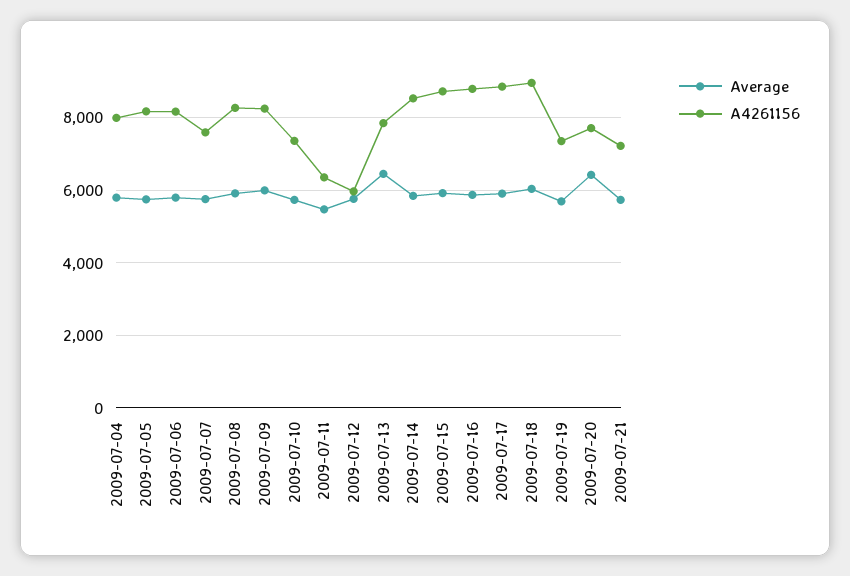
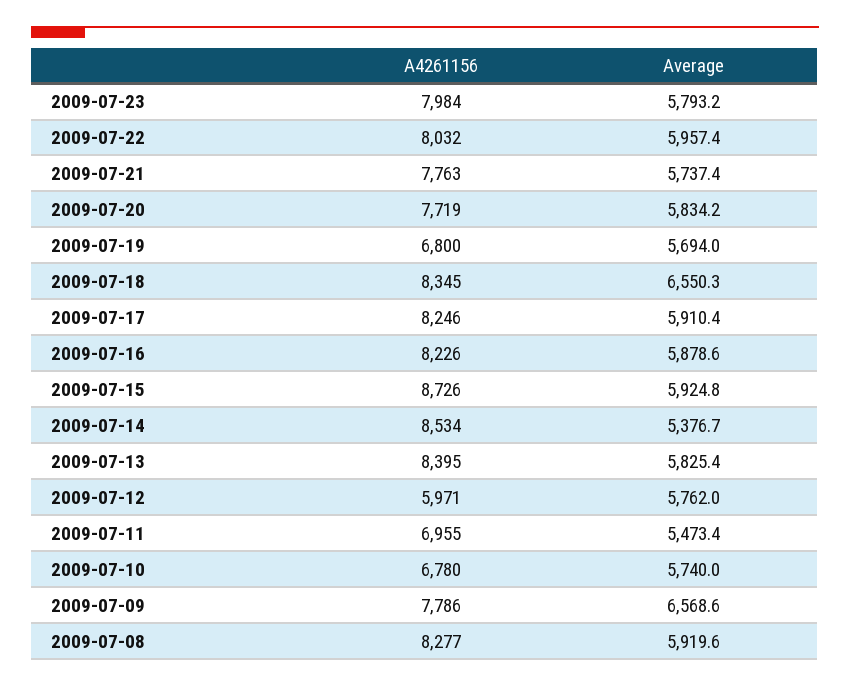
Average, 2009-07-04: 5800 -> none
A4261156, 2009-07-04: 8000 -> none
Average, 2009-07-05: 5800 -> none
A4261156, 2009-07-05: 8200 -> none
Average, 2009-07-06: 5800 -> none
A4261156, 2009-07-06: 8200 -> none
Average, 2009-07-07: 5800 -> none
A4261156, 2009-07-07: 7600 -> none
Average, 2009-07-09: 6000 -> 6568.6
A4261156, 2009-07-09: 8200 -> 7786
A4261156, 2009-07-10: 7400 -> 6780
A4261156, 2009-07-11: 6400 -> 6955
Average, 2009-07-13: 6400 -> 5825.4
A4261156, 2009-07-13: 7800 -> 8395
Average, 2009-07-14: 5800 -> 5376.7
A4261156, 2009-07-16: 8800 -> 8226
A4261156, 2009-07-17: 8800 -> 8246
Average, 2009-07-18: 6000 -> 6550.3
A4261156, 2009-07-18: 9000 -> 8345
A4261156, 2009-07-19: 7400 -> 6800
Average, 2009-07-20: 6400 -> 5834.2
A4261156, 2009-07-21: 7200 -> 7763
A4261156, 2009-07-23: none -> 7984
Average, 2009-07-23: none -> 5793.2
A4261156, 2009-07-22: none -> 8032
Average, 2009-07-22: none -> 5957.4

